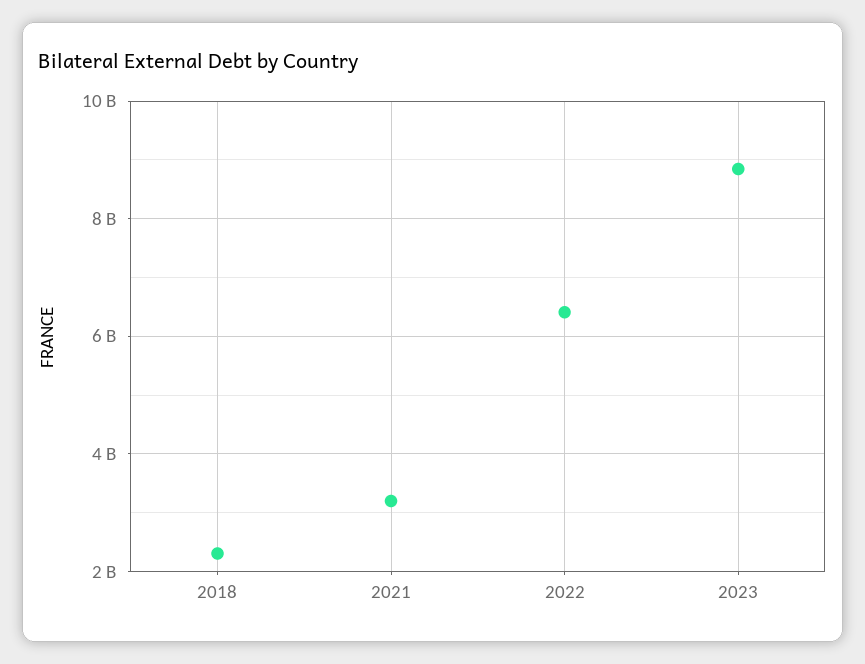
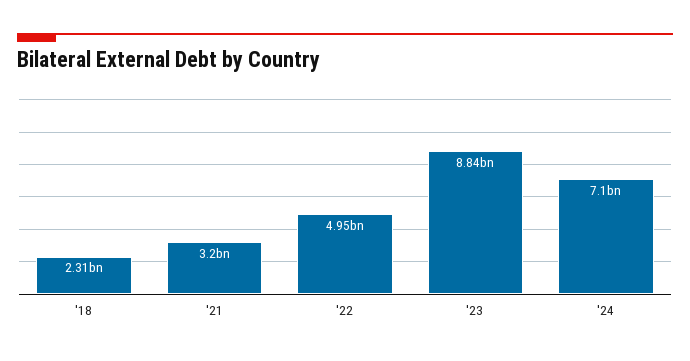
2022: 6400000000 -> 4950000000
'24: none -> 7100000000

